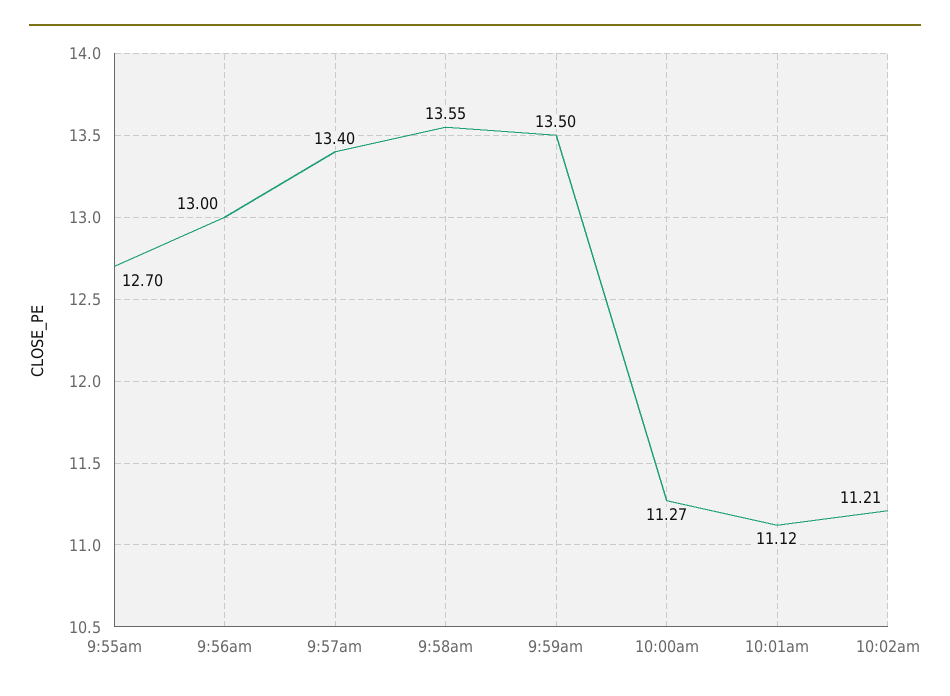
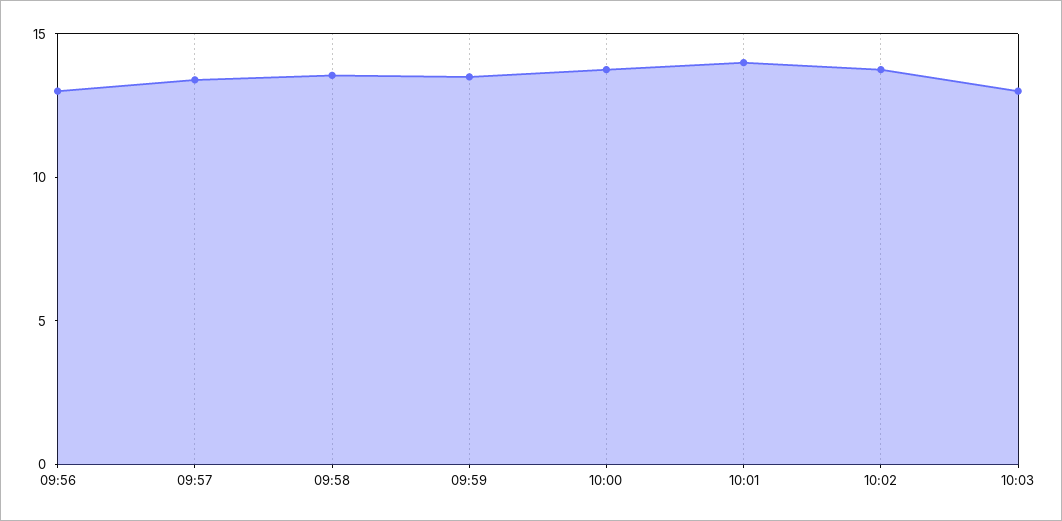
9:55am: 12.7 -> none
10:00am: 11.27 -> 14
10:01am: 11.12 -> 14
10:02am: 11.21 -> 14
10:03: none -> 13

